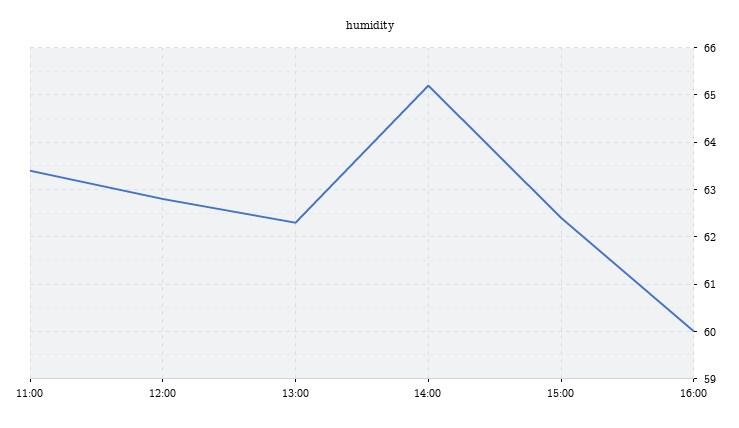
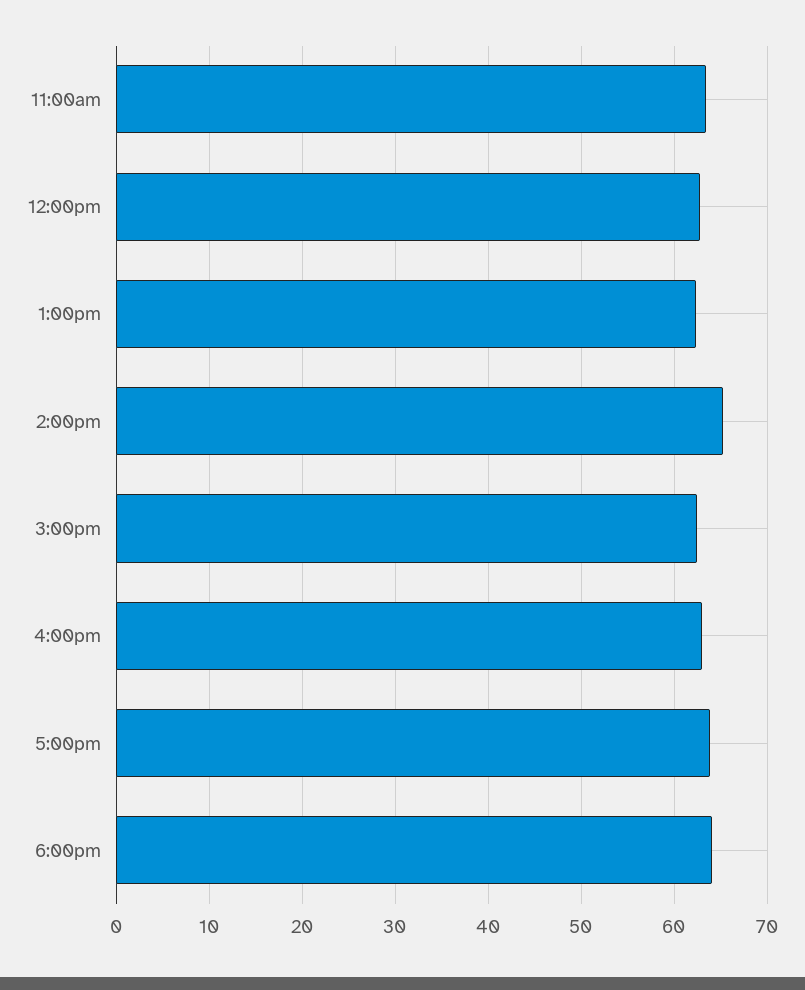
16:00: 60 -> 63
5:00pm: none -> 64
6:00pm: none -> 64

